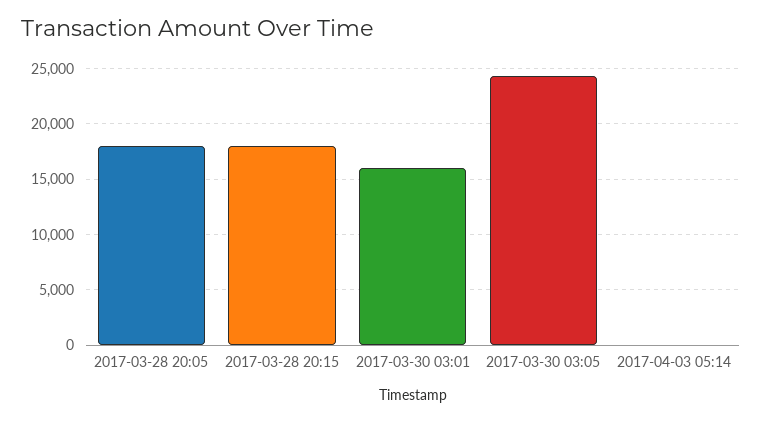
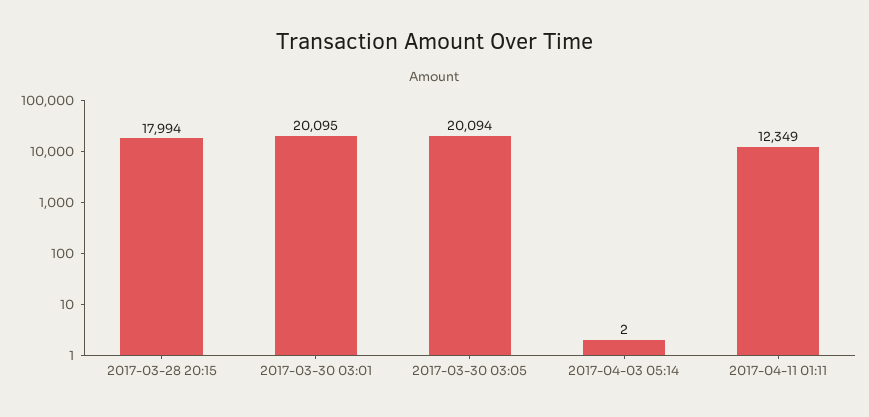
2017-03-28 20:05: 18000 -> none
2017-03-30 03:01: 16000 -> 20095
2017-03-30 03:05: 24000 -> 20094
2017-04-11 01:11: none -> 12349

